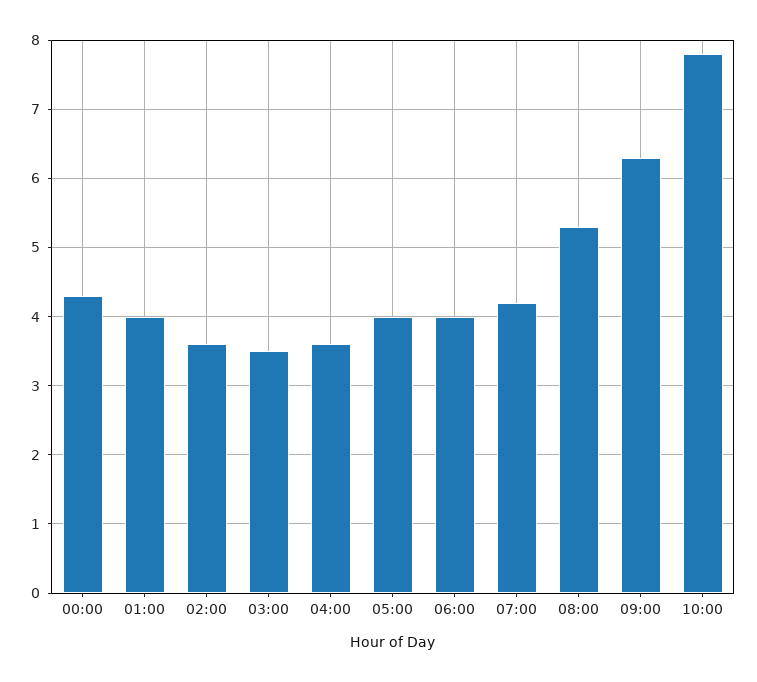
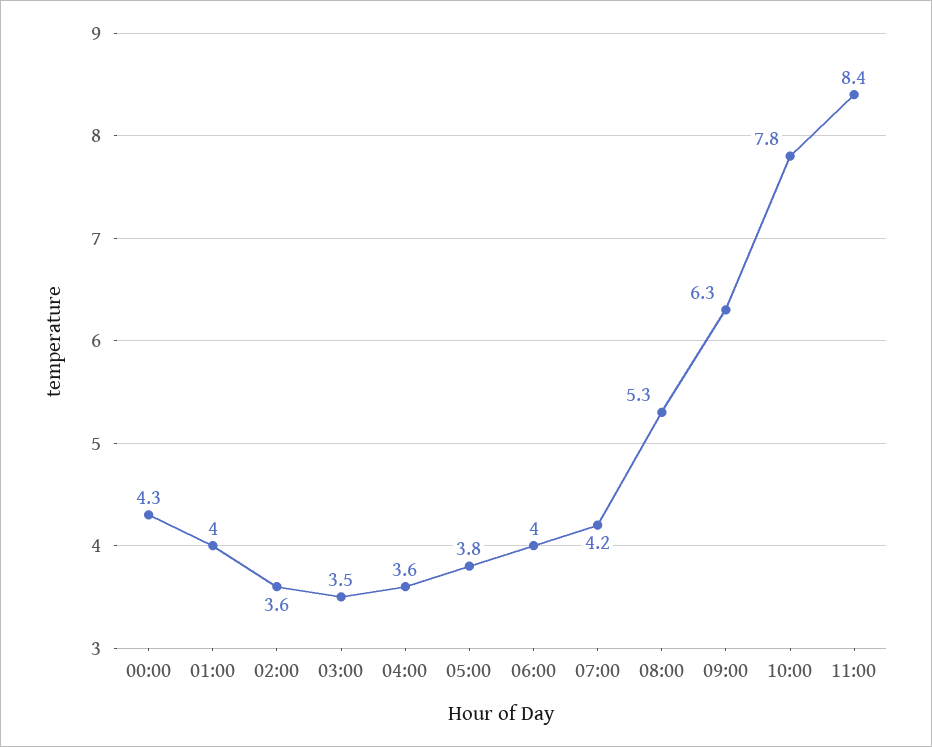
05:00: 4 -> 3.8
11:00: none -> 8.4

